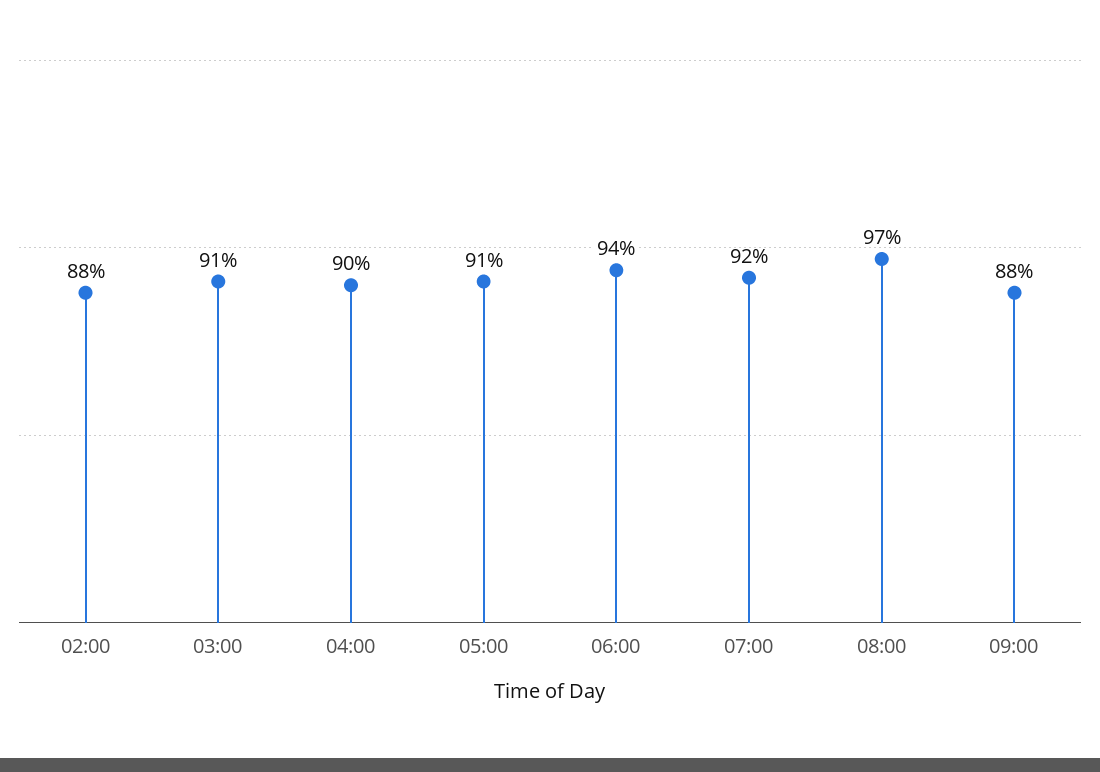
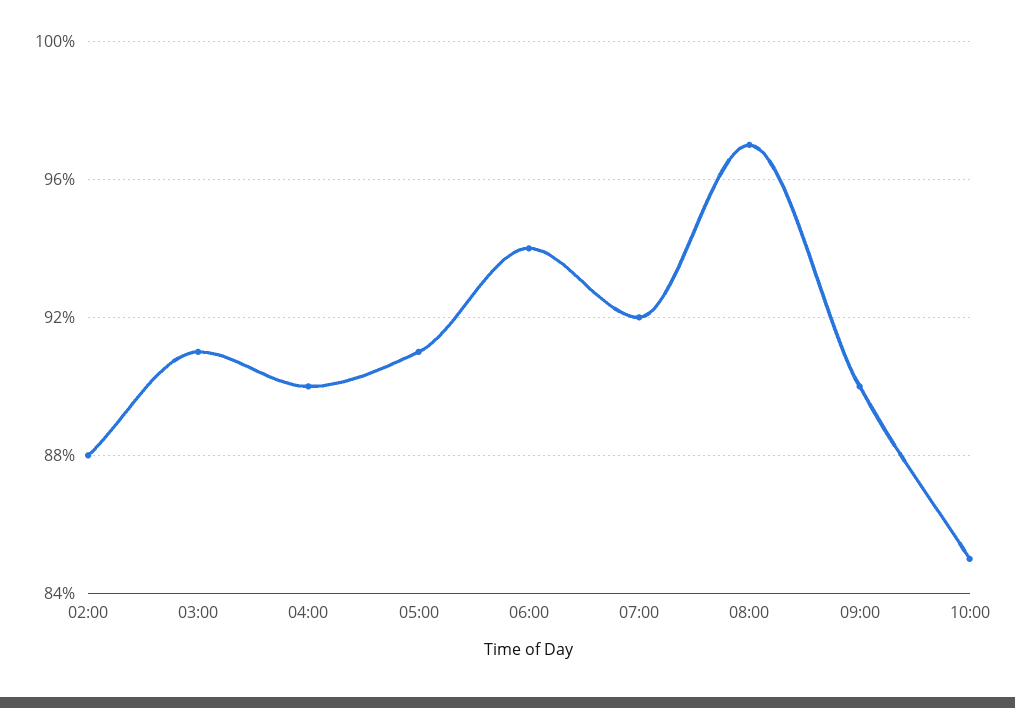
09:00: 88 -> 90
10:00: none -> 85

